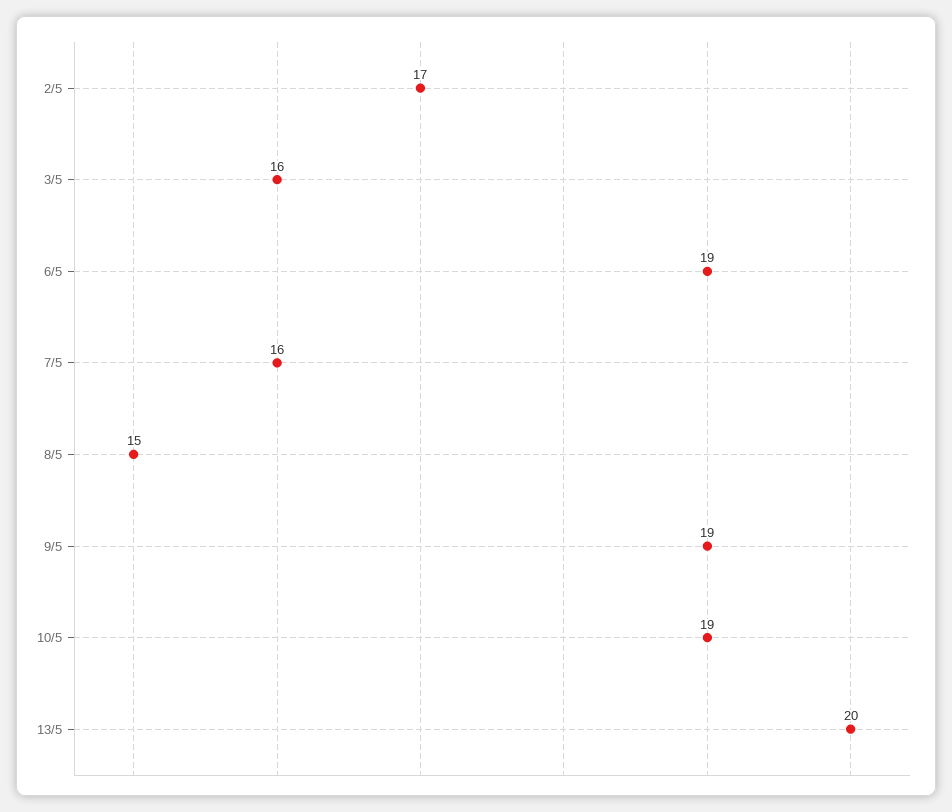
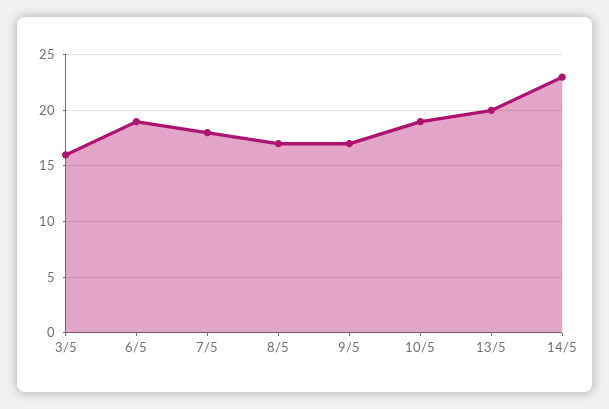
2/5: 17 -> none
7/5: 16 -> 18
8/5: 15 -> 17
9/5: 19 -> 17
14/5: none -> 23

